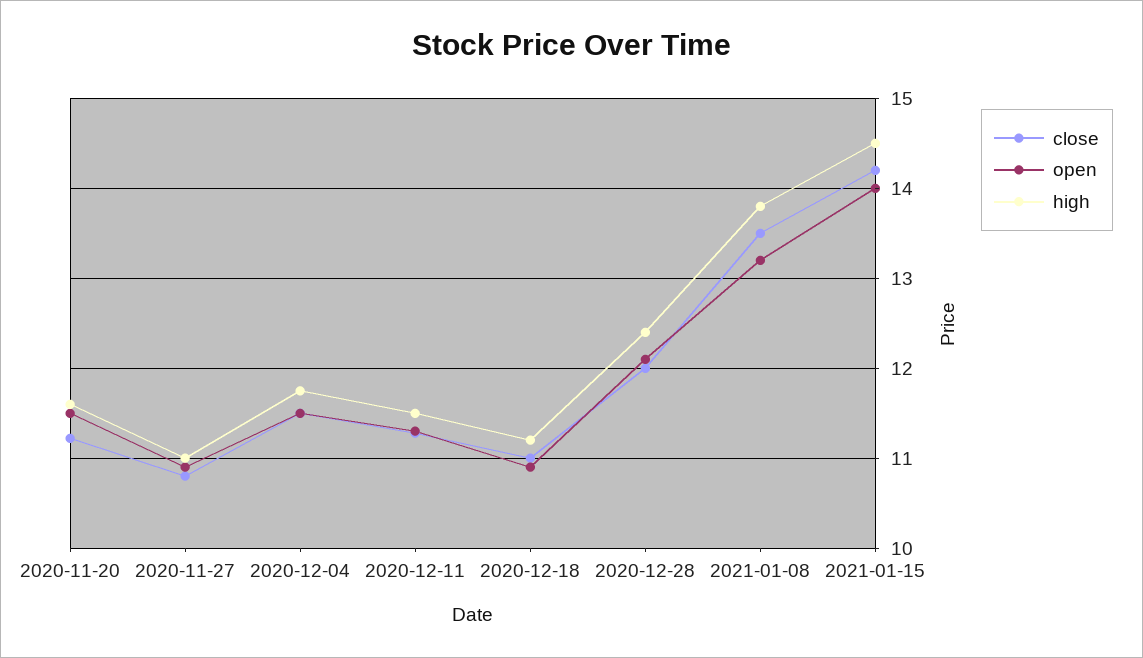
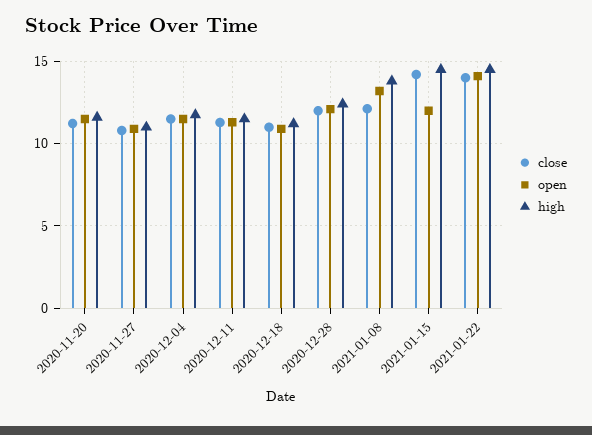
close, 2021-01-08: 13.5 -> 12
open, 2021-01-15: 14 -> 12
close, 2021-01-22: none -> 14
open, 2021-01-22: none -> 14
high, 2021-01-22: none -> 14.5

